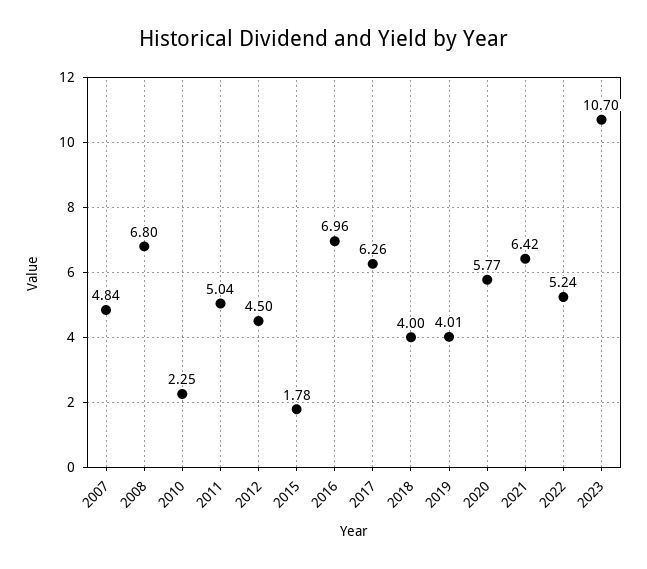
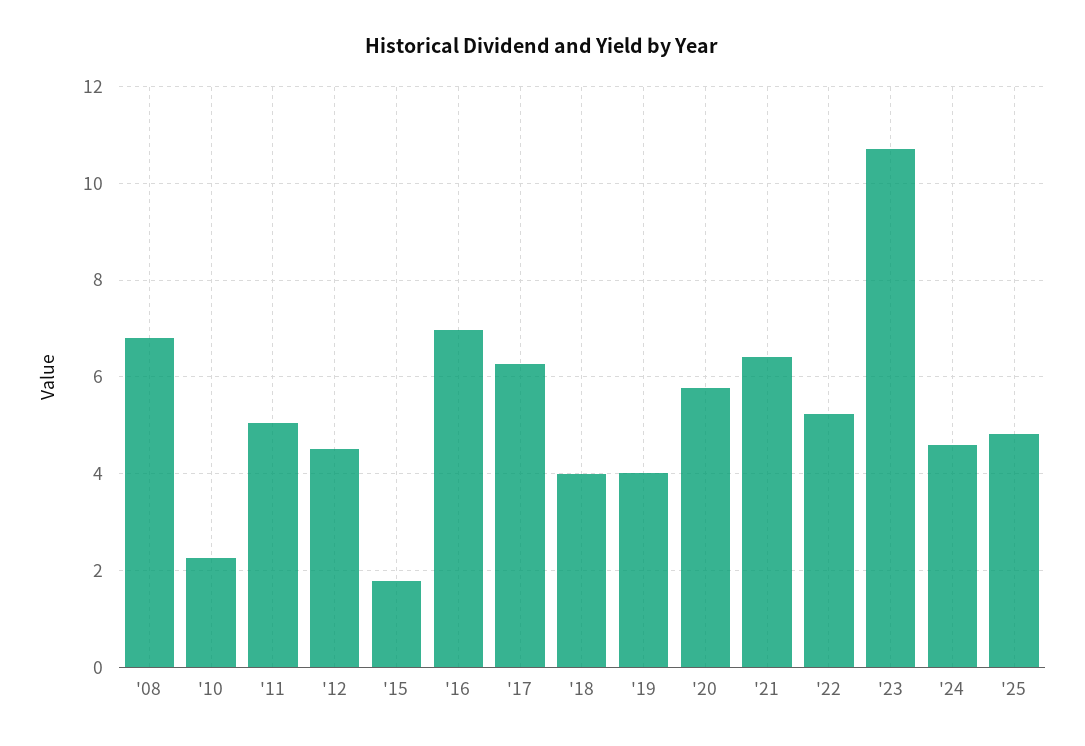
2007: 4.84 -> none
'24: none -> 4.6
'25: none -> 4.8

